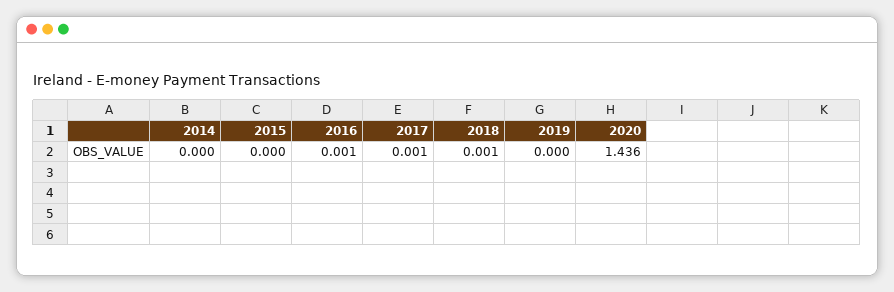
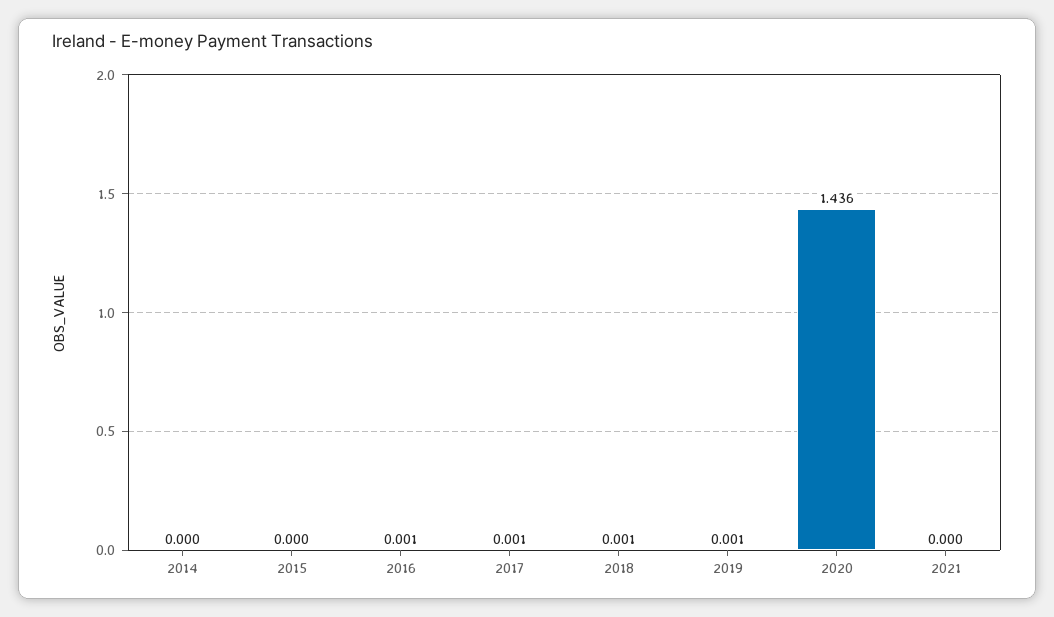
2019: 0 -> 0.001
2021: none -> 0

